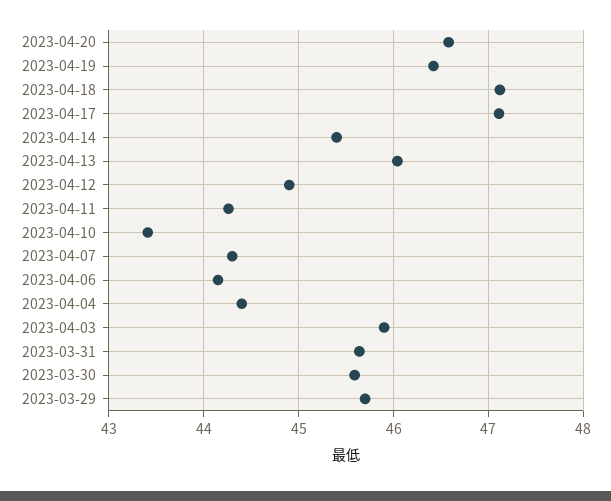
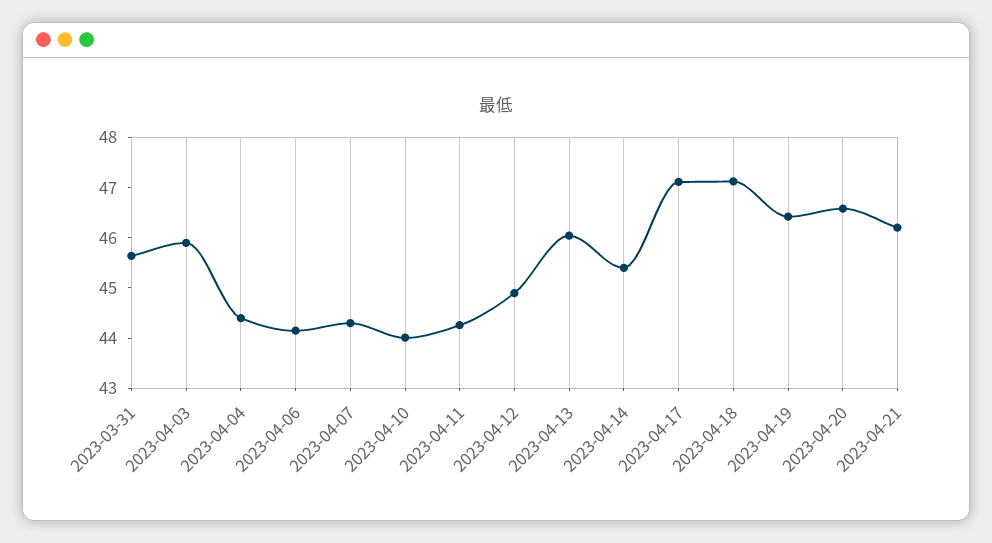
2023-04-10: 43.4 -> 44
2023-03-30: 45.6 -> none
2023-03-29: 45.7 -> none
2023-04-21: none -> 46.2

